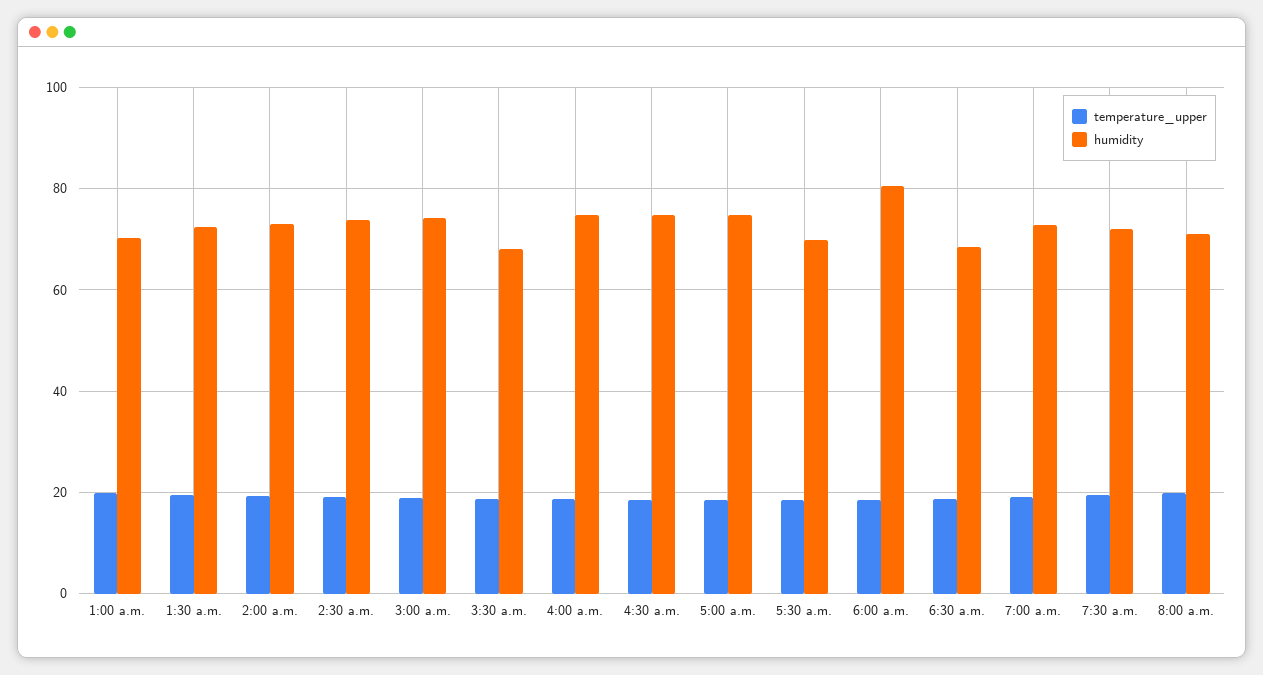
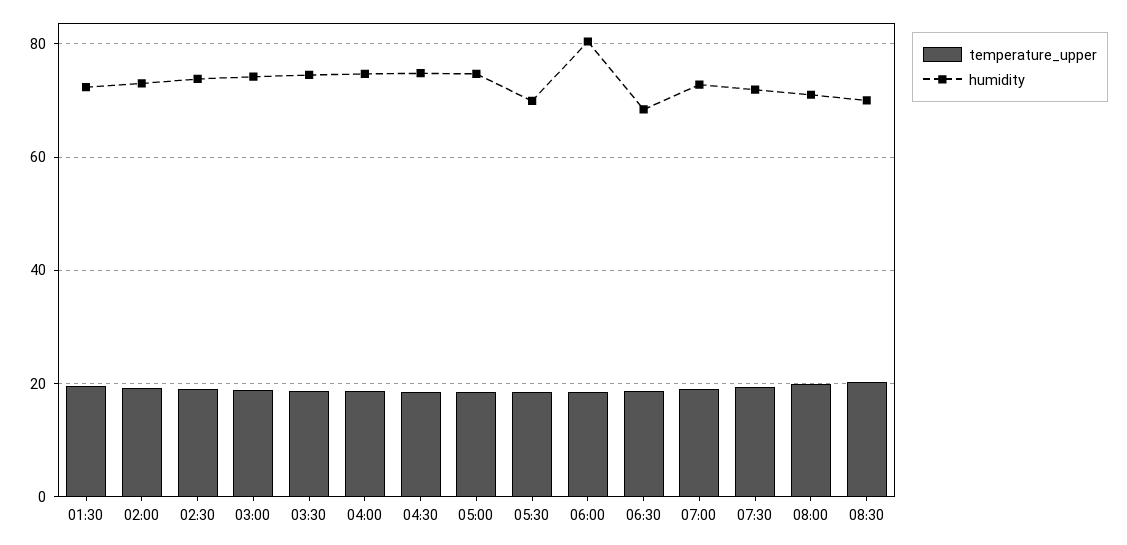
temperature_upper, 1:00 a.m.: 20 -> none
humidity, 1:00 a.m.: 70 -> none
humidity, 3:30 a.m.: 68 -> 74
temperature_upper, 08:30: none -> 20
humidity, 08:30: none -> 70

